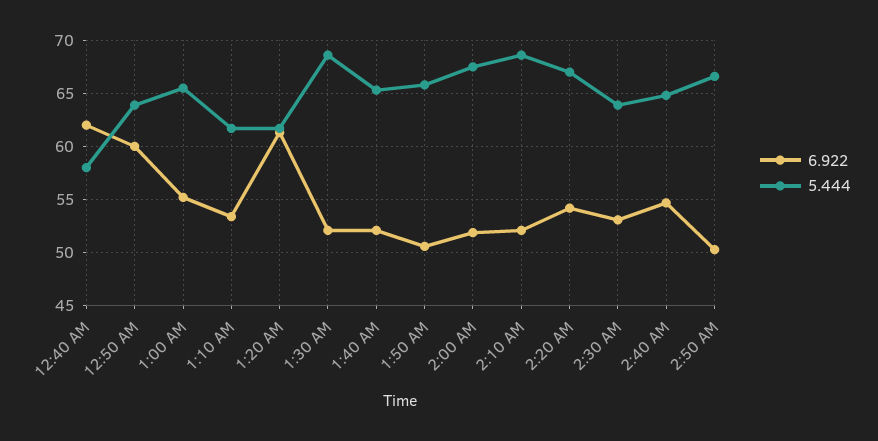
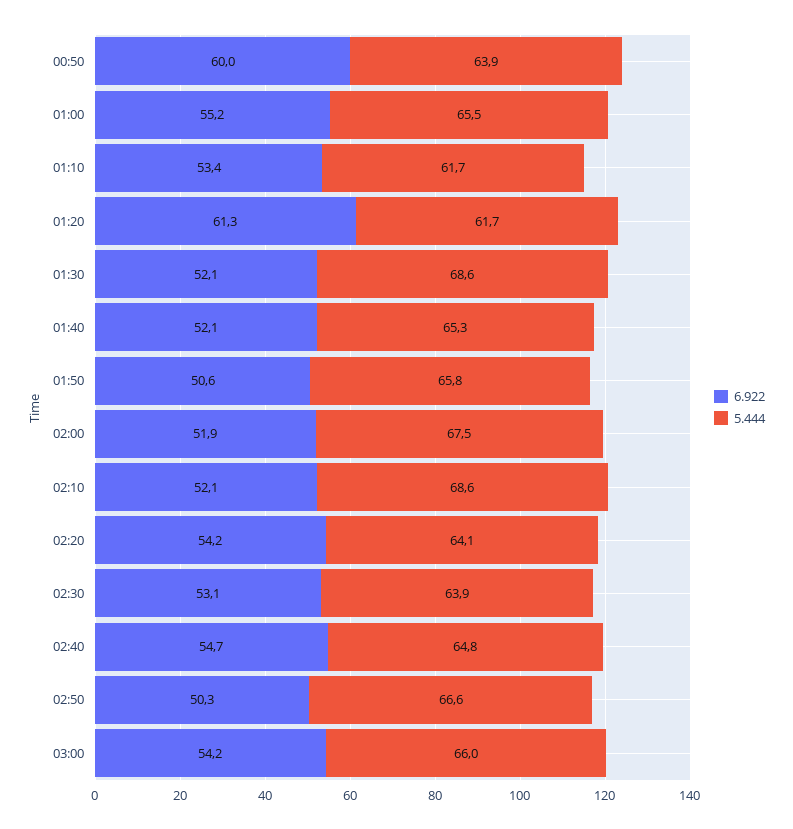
6.922, 12:40 AM: 62 -> none
5.444, 12:40 AM: 58 -> none
5.444, 2:20 AM: 67 -> 64.1
6.922, 03:00: none -> 54.2
5.444, 03:00: none -> 66

